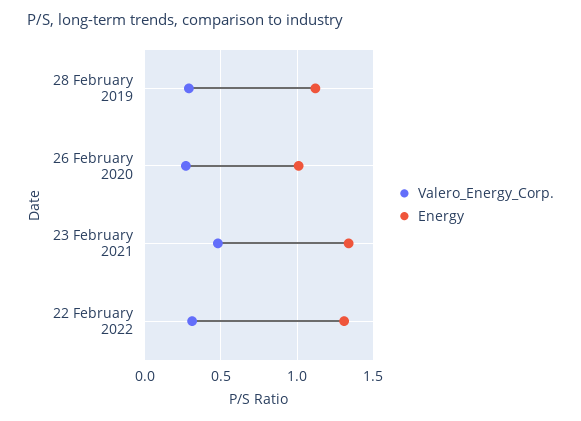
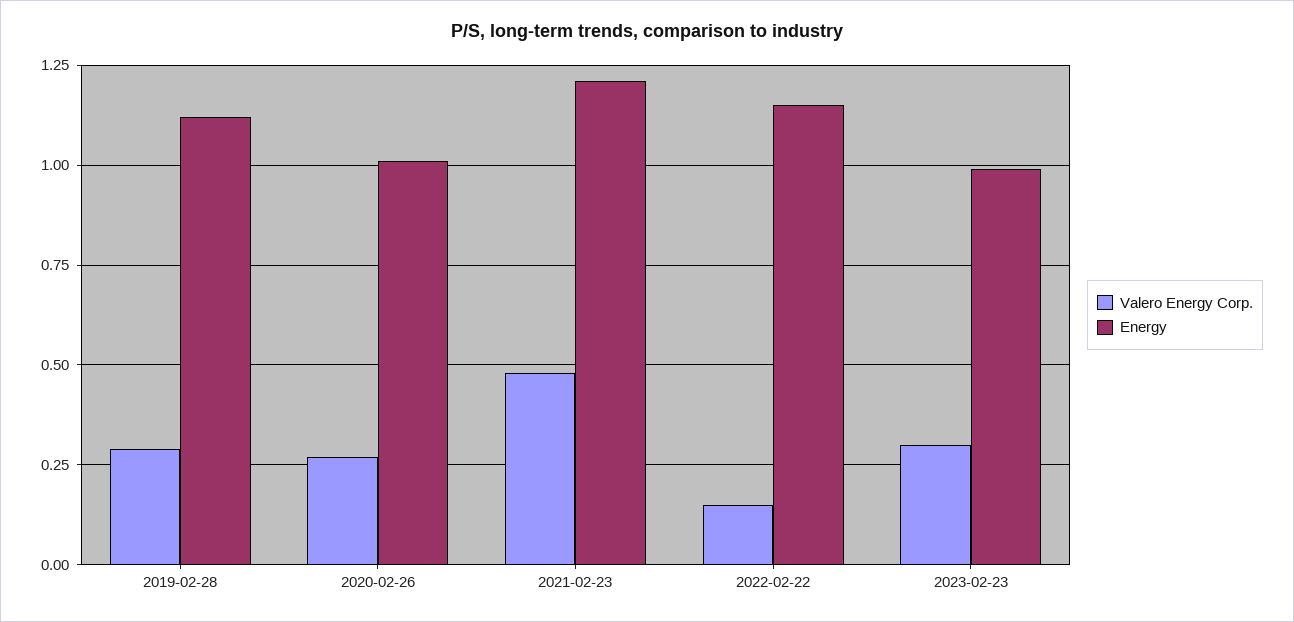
Energy, 23 February 2021: 1.35 -> 1.2
Valero_Energy_Corp., 22 February 2022: 0.3 -> 0.15
Energy, 22 February 2022: 1.3 -> 1.15
Valero_Energy_Corp., 2023-02-23: none -> 0.3
Energy, 2023-02-23: none -> 1

